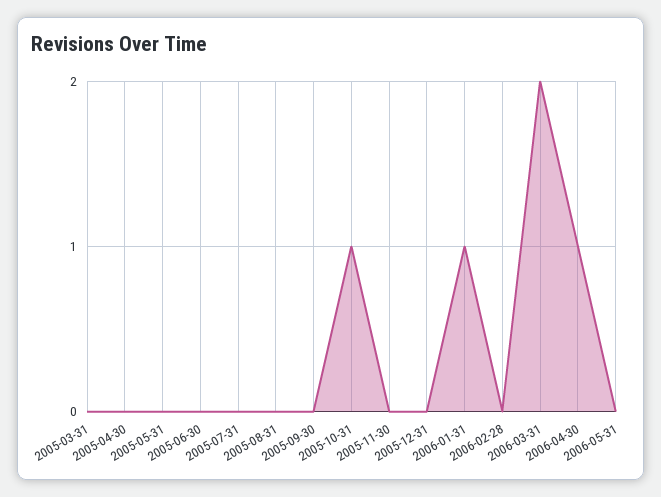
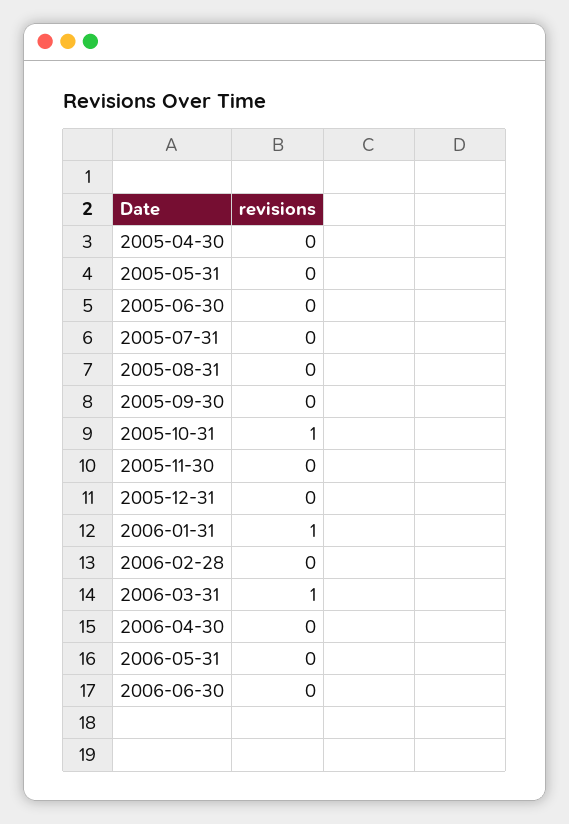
2005-03-31: 0 -> none
2006-03-31: 2 -> 1
2006-04-30: 1 -> 0
2006-06-30: none -> 0

